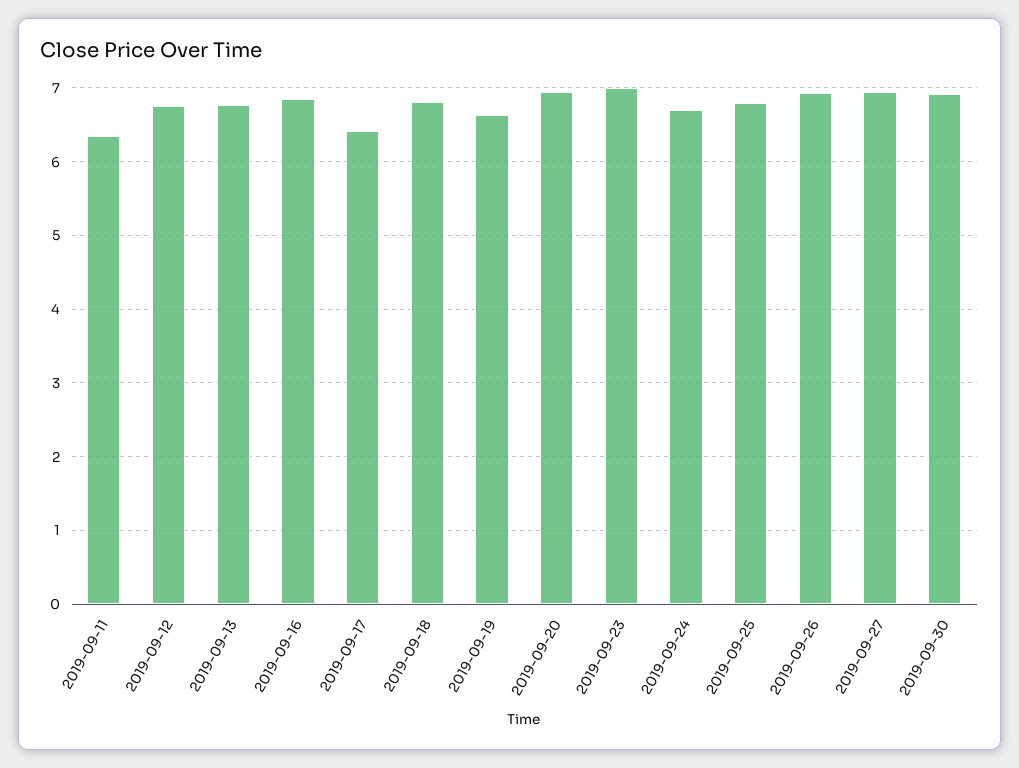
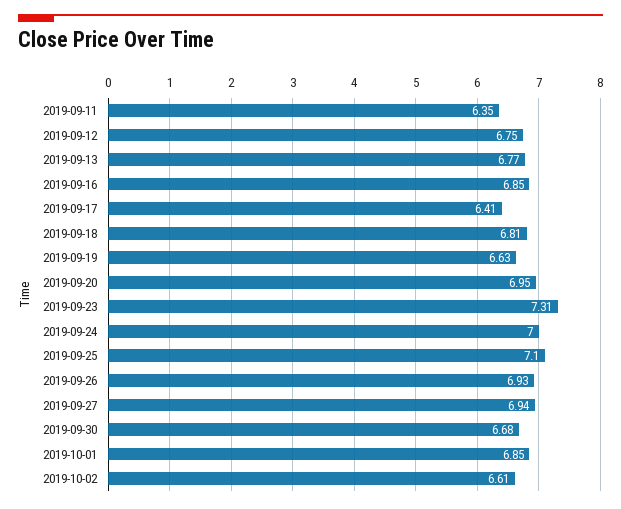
2019-09-23: 7 -> 7.31
2019-09-24: 6.7 -> 7
2019-09-25: 6.8 -> 7.1
2019-09-30: 6.9 -> 6.68
2019-10-01: none -> 6.85
2019-10-02: none -> 6.61

